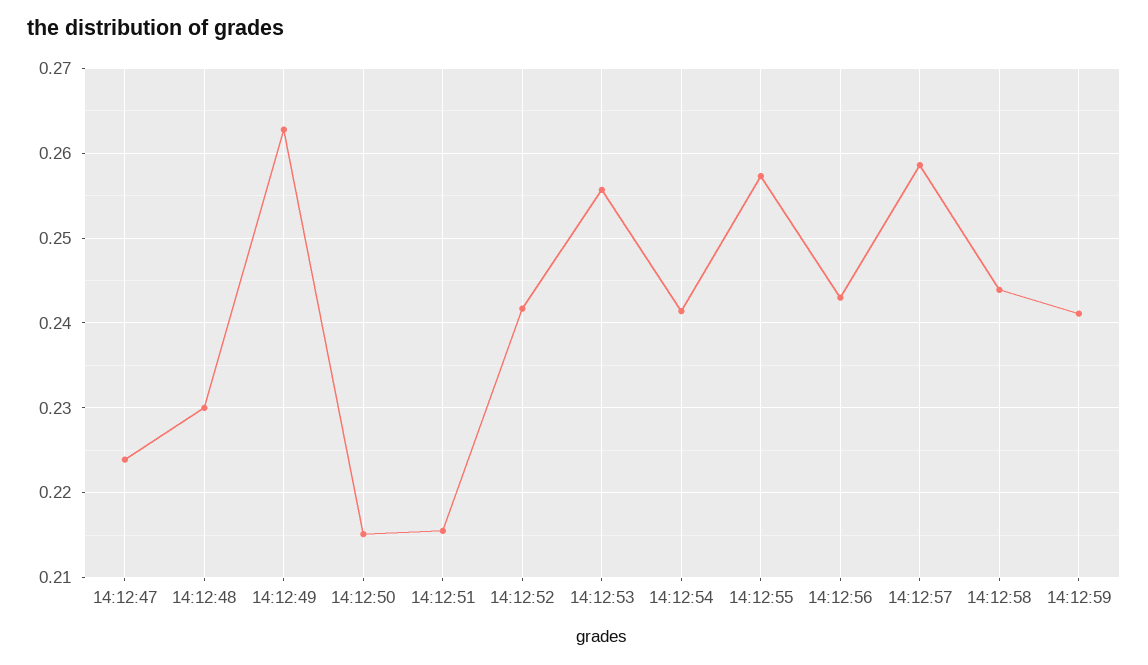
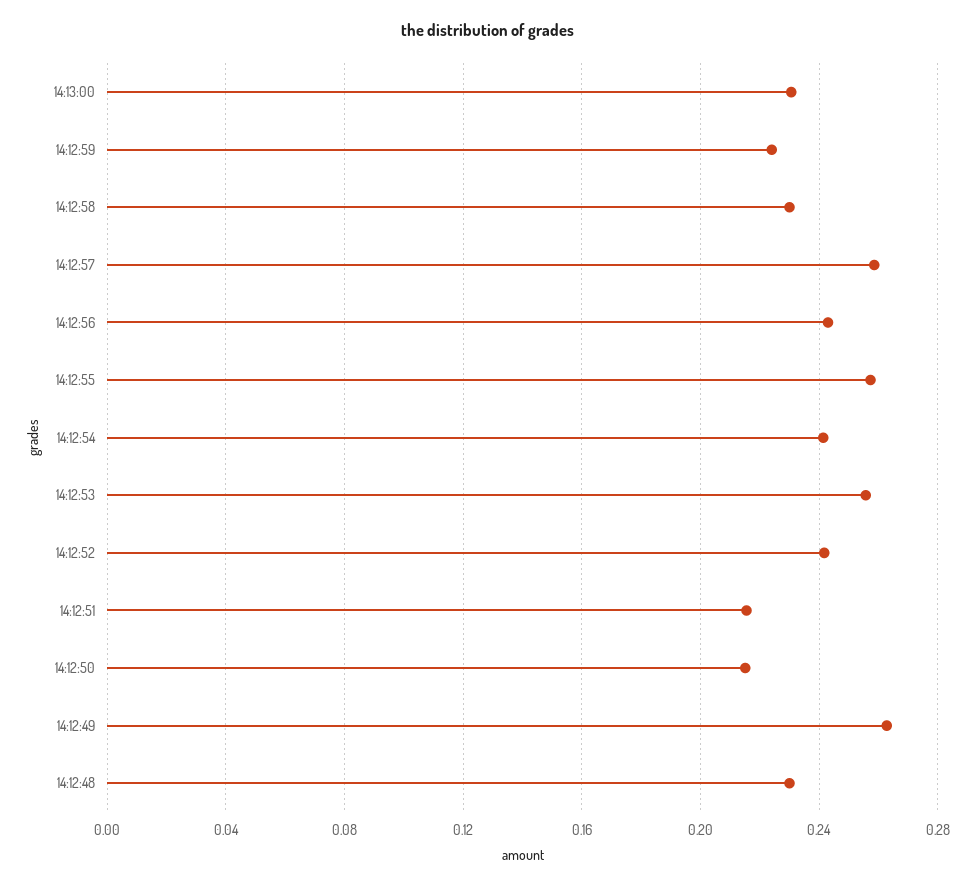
14:12:47: 0.224 -> none
14:12:58: 0.244 -> 0.23
14:12:59: 0.241 -> 0.225
14:13:00: none -> 0.23

